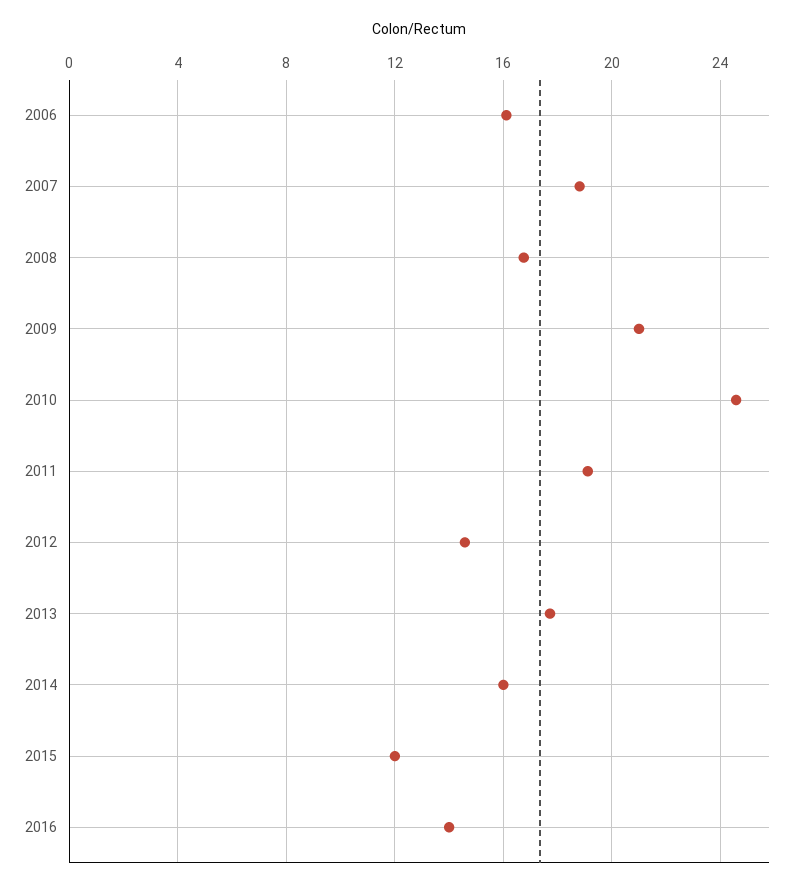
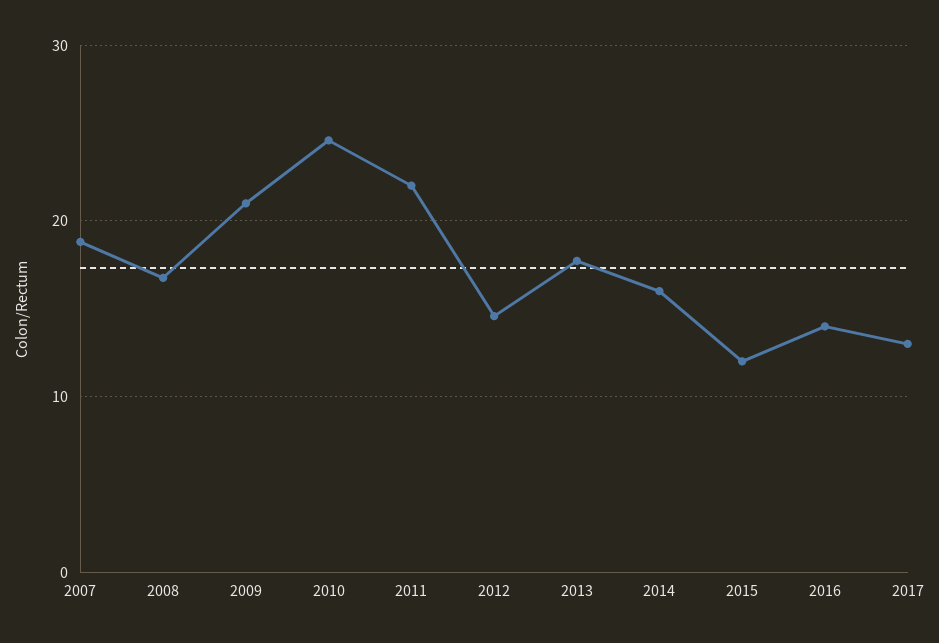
2006: 16 -> none
2011: 19 -> 22
2017: none -> 13

